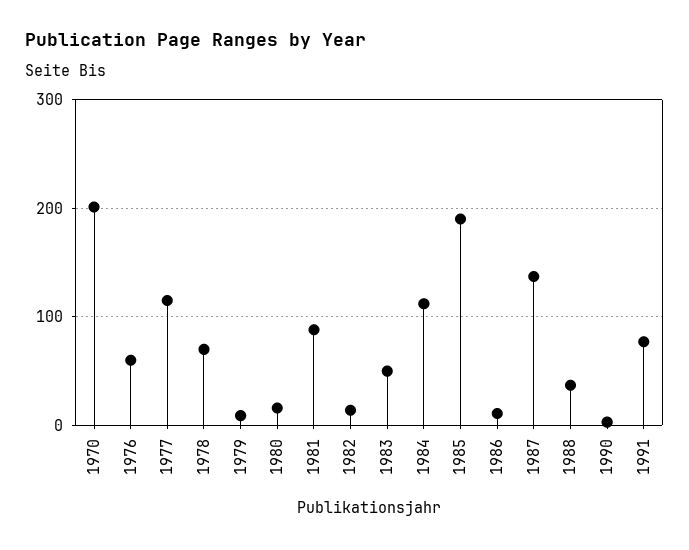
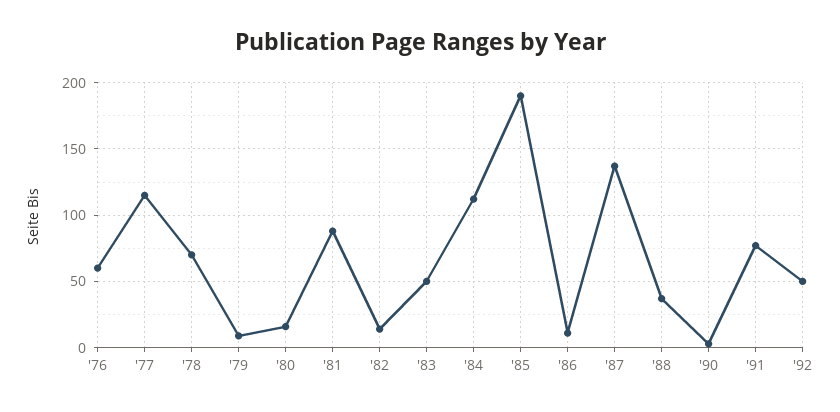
1970: 200 -> none
'92: none -> 50

